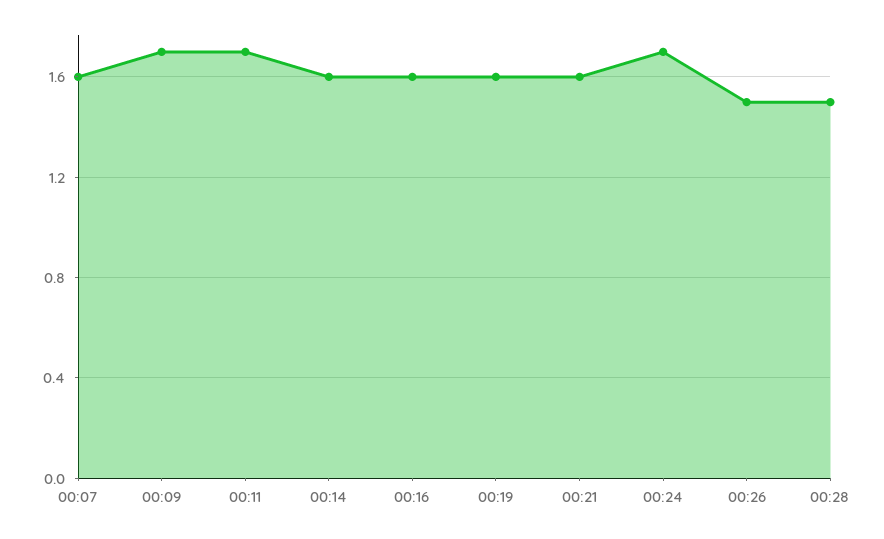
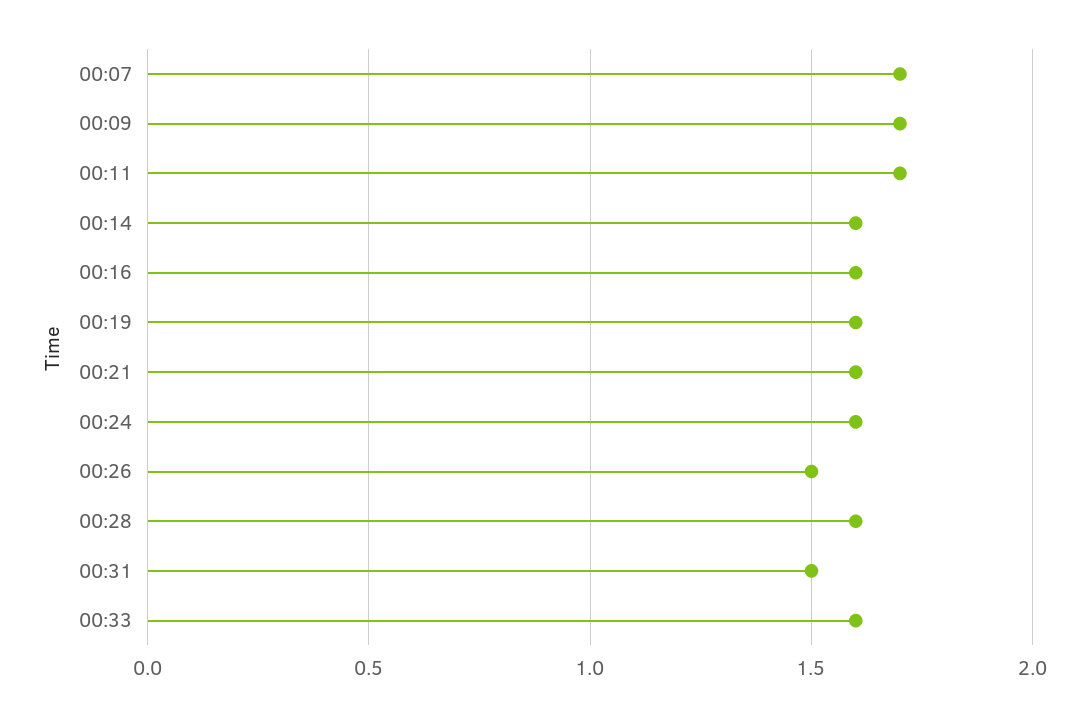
00:07: 1.6 -> 1.7
00:24: 1.7 -> 1.6
00:28: 1.5 -> 1.6
00:31: none -> 1.5
00:33: none -> 1.6

